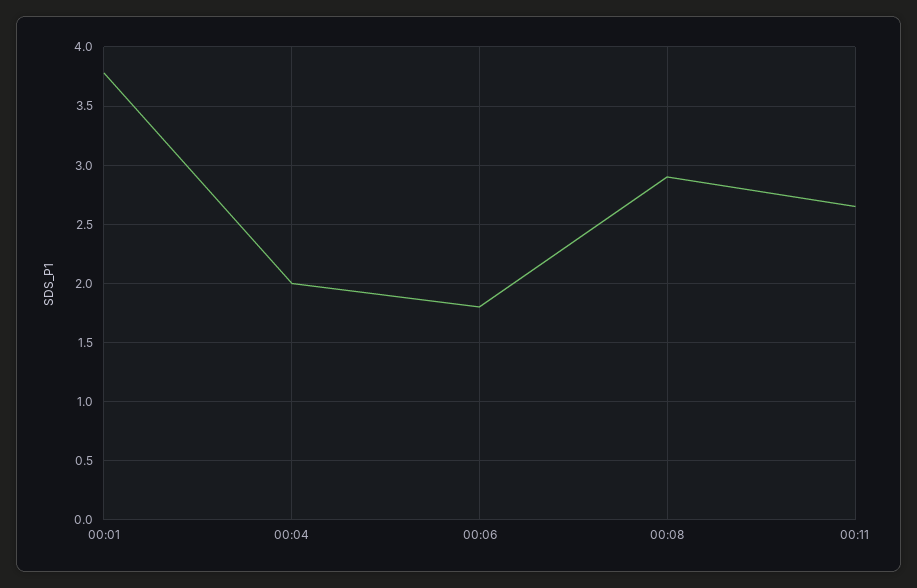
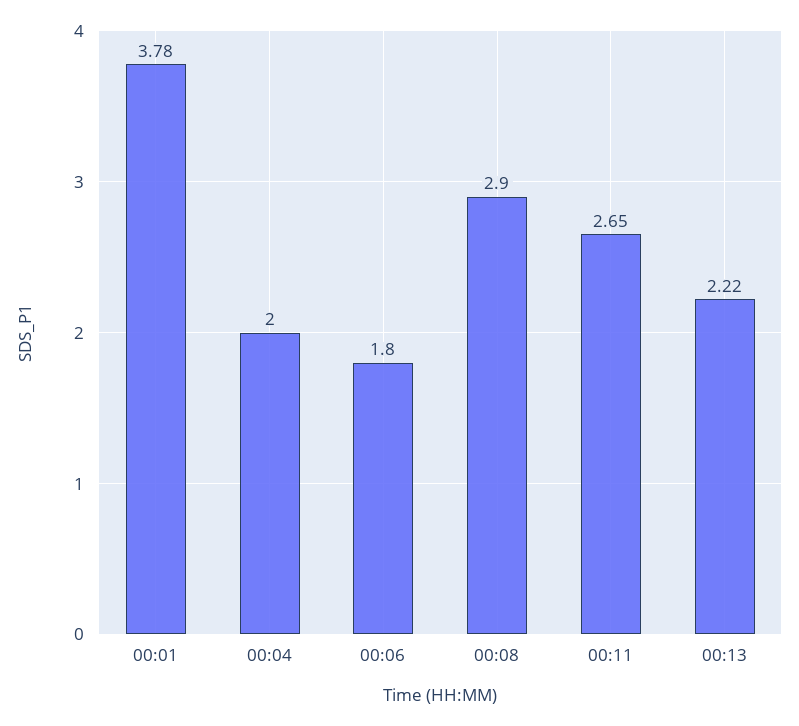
00:13: none -> 2.22

